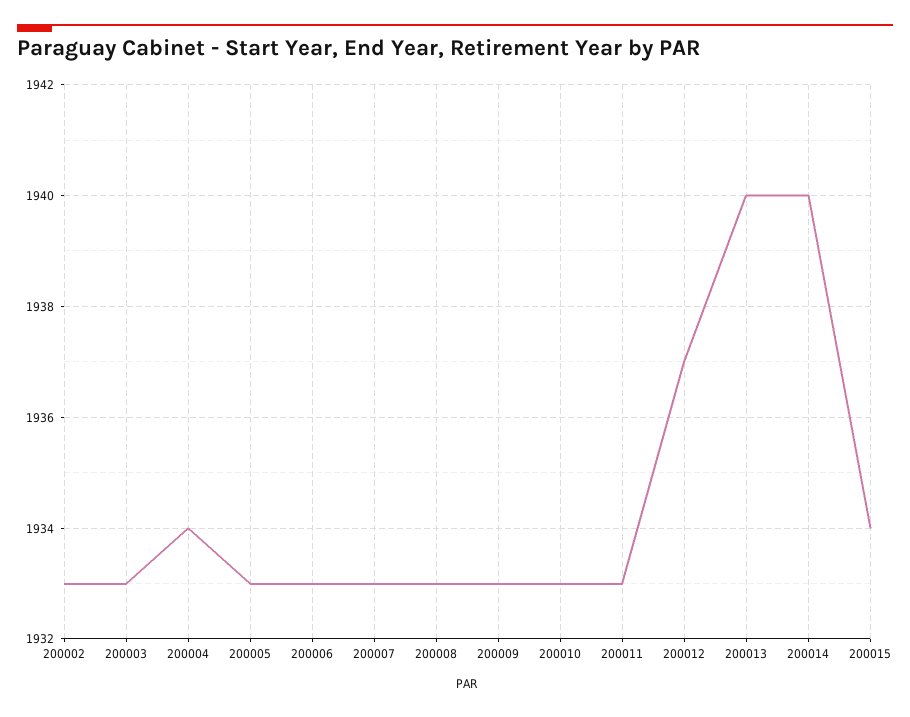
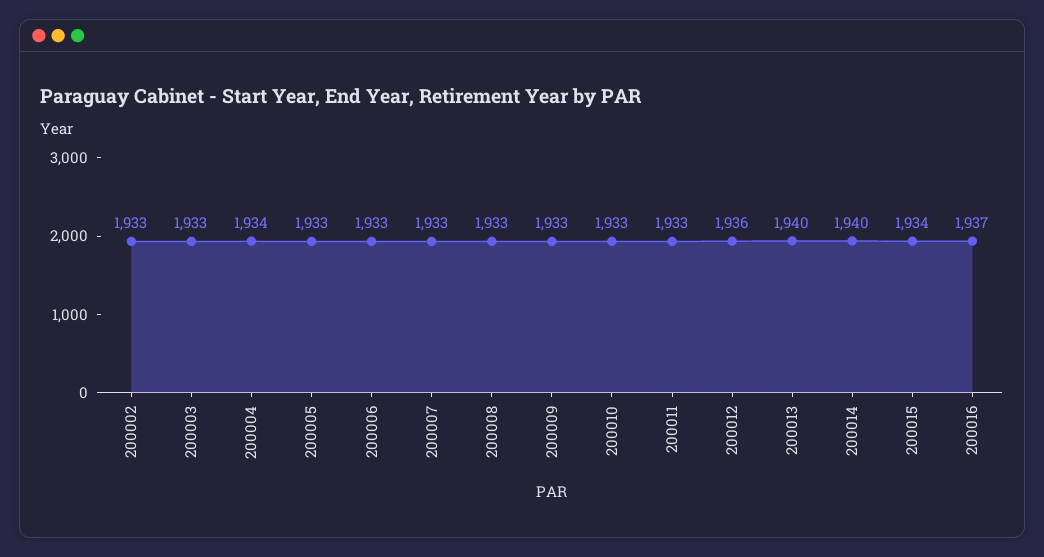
200012: 1937 -> 1936
200016: none -> 1937

